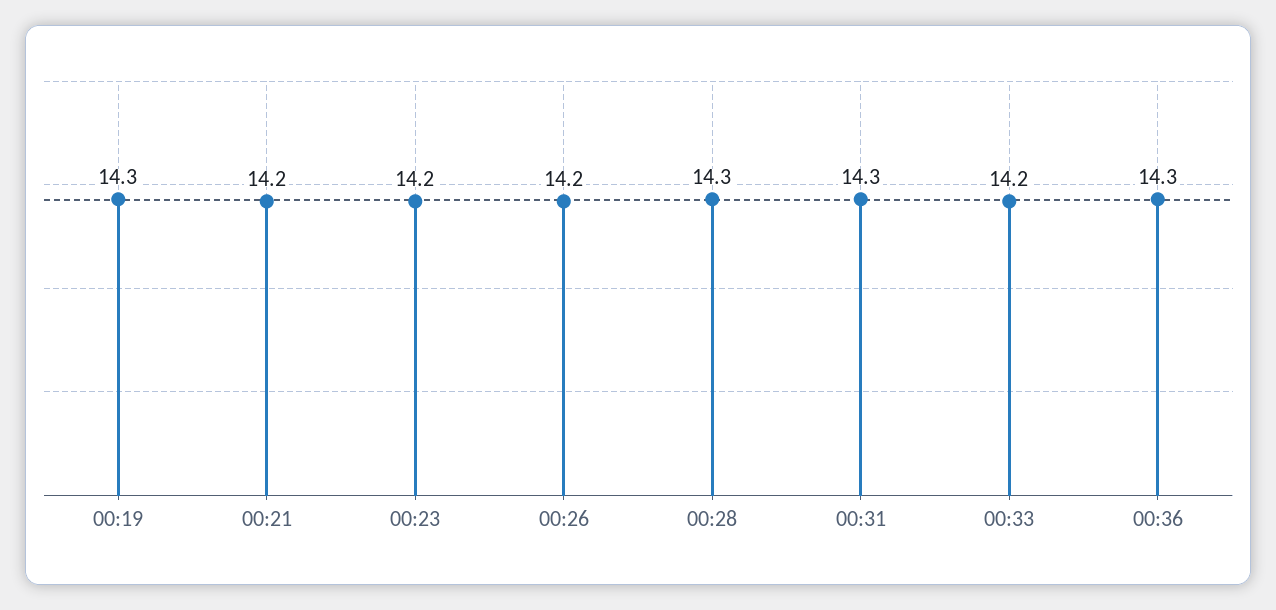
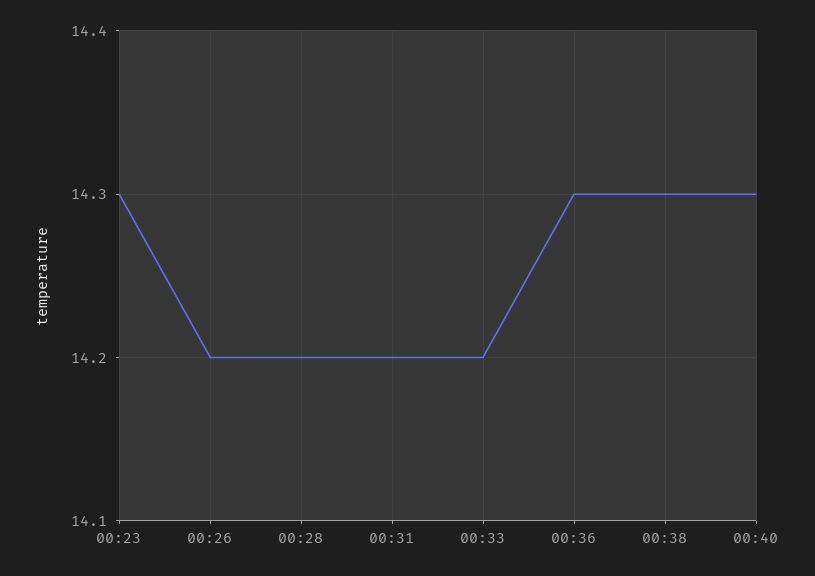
00:19: 14.3 -> none
00:21: 14.2 -> none
00:23: 14.2 -> 14.3
00:28: 14.3 -> 14.2
00:31: 14.3 -> 14.2
00:38: none -> 14.3
00:40: none -> 14.3

